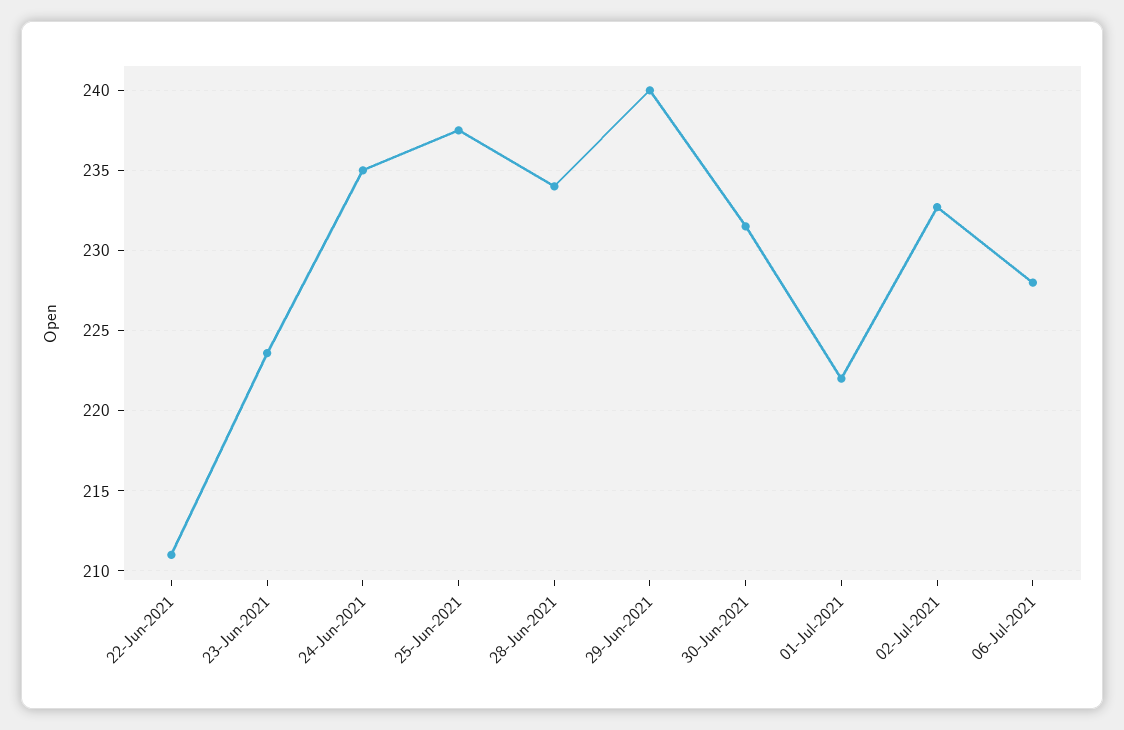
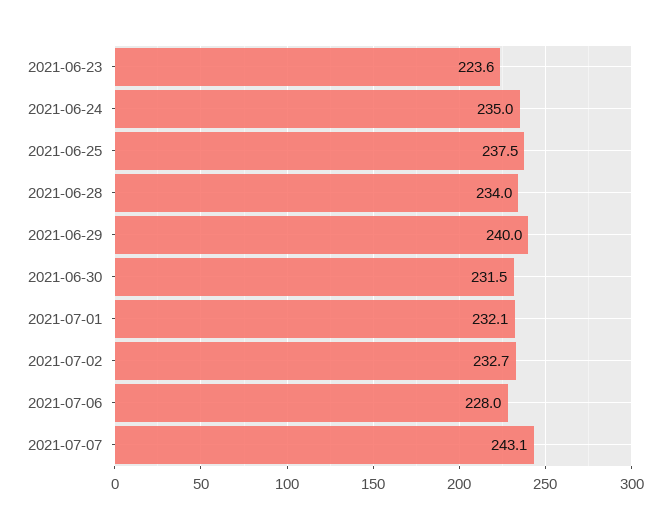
22-Jun-2021: 211 -> none
01-Jul-2021: 222 -> 232.1
2021-07-07: none -> 243.1

